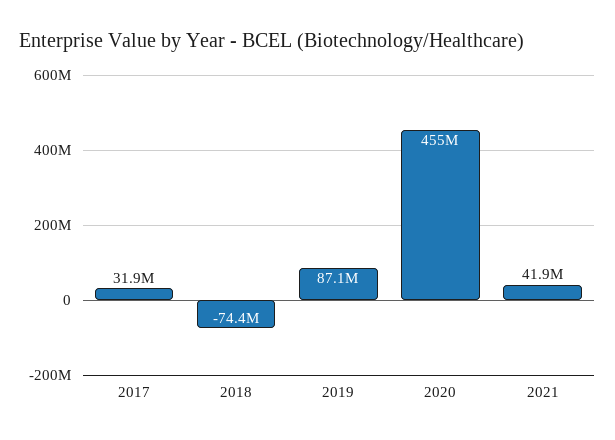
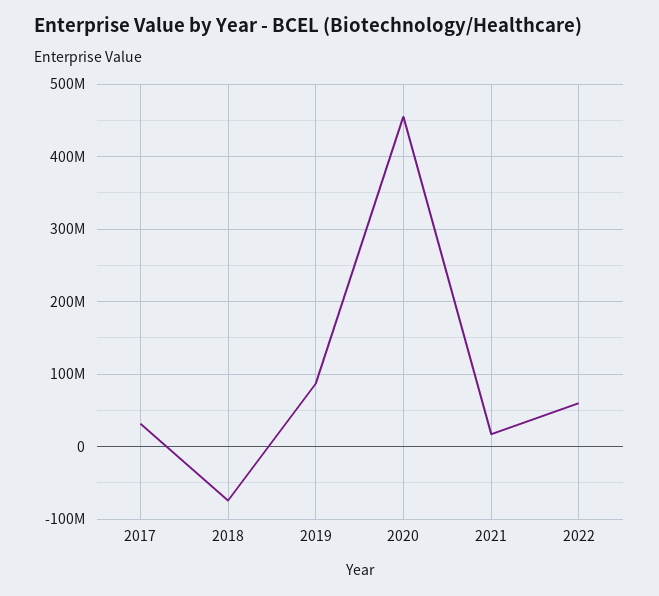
2021: 41900000 -> 20000000
2022: none -> 60000000

